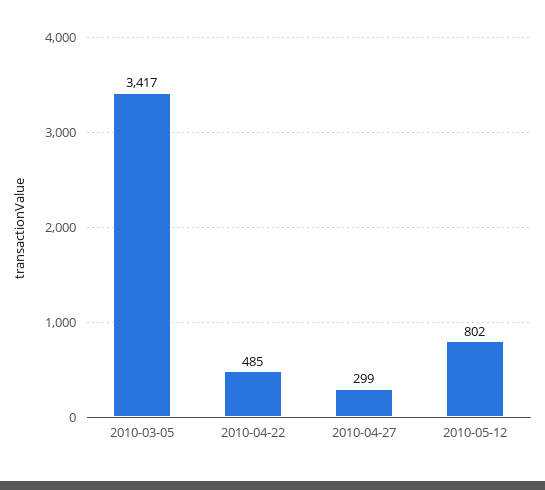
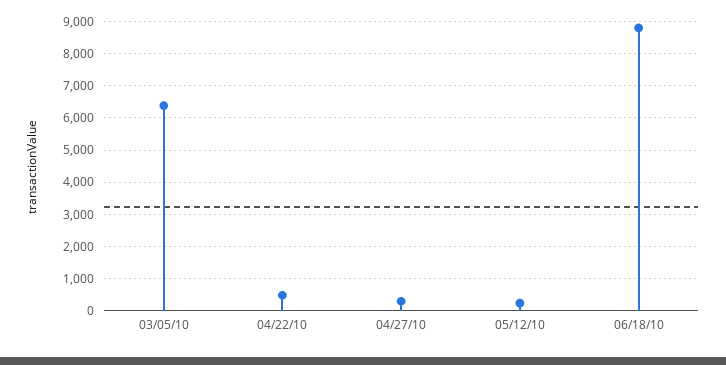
2010-03-05: 3417 -> 6400
2010-05-12: 802 -> 200
06/18/10: none -> 8800

